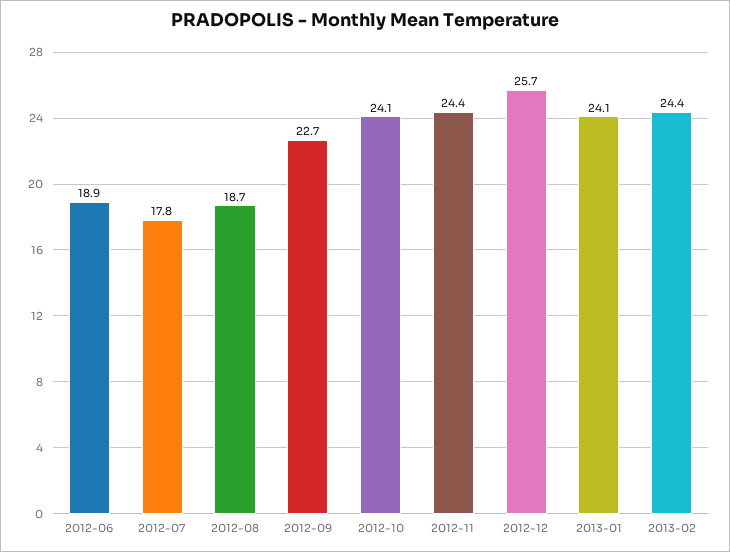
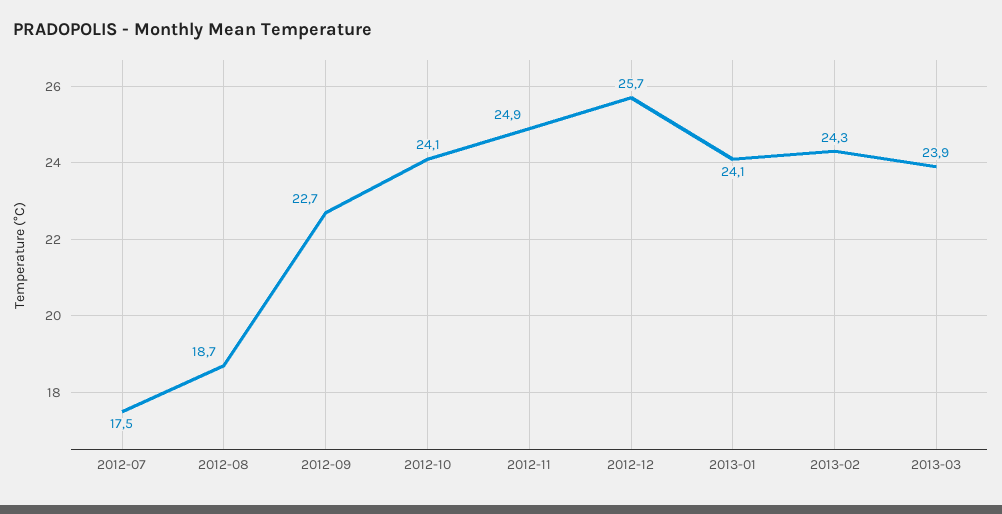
2012-06: 18.9 -> none
2012-07: 17.8 -> 17.5
2012-11: 24.4 -> 24.9
2013-02: 24.4 -> 24.3
2013-03: none -> 23.9

